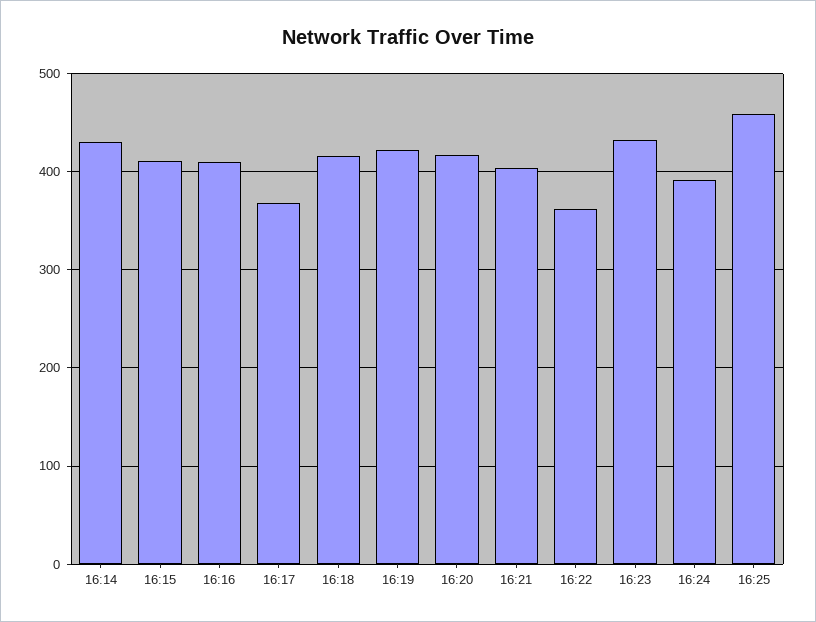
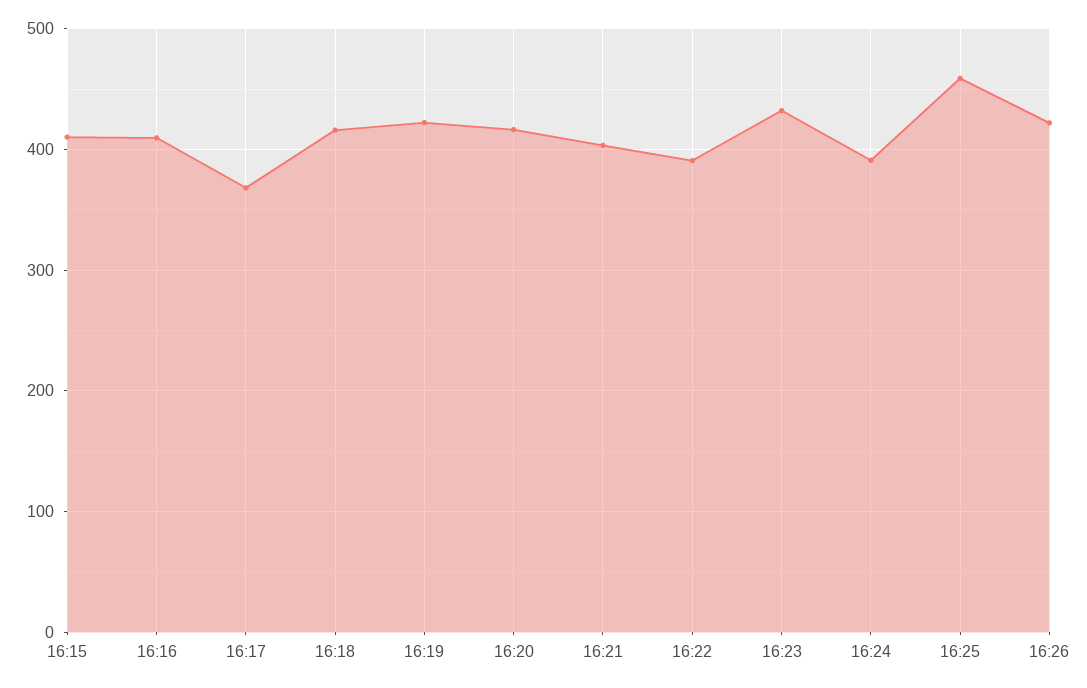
16:14: 430 -> none
16:22: 360 -> 390
16:26: none -> 420

